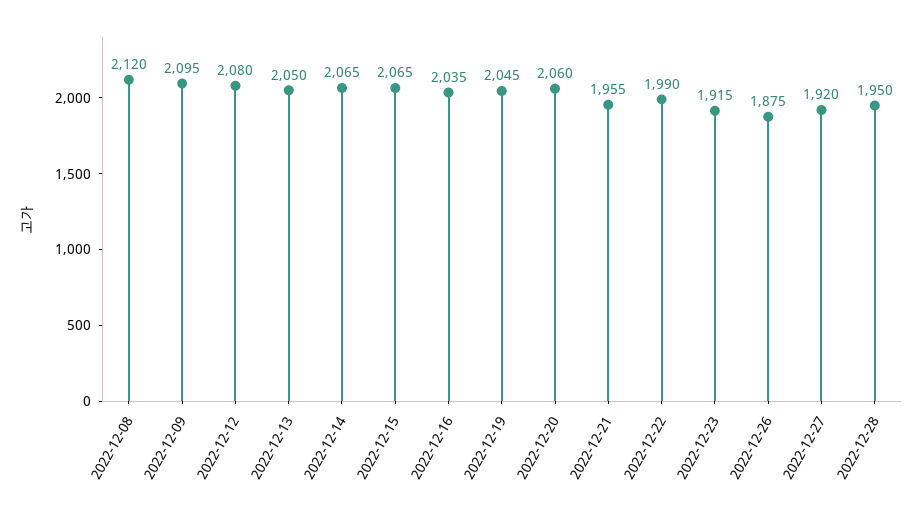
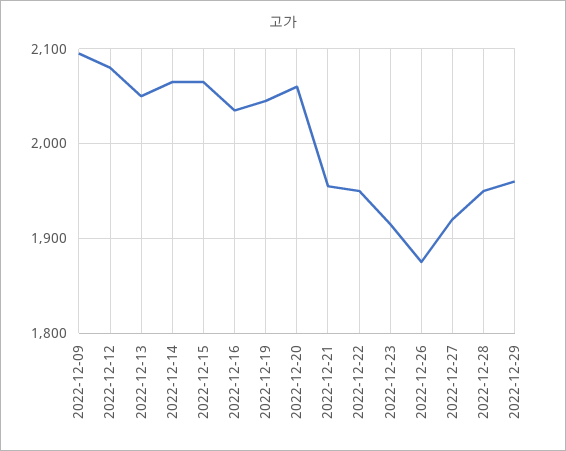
2022-12-08: 2120 -> none
2022-12-22: 1990 -> 1950
2022-12-29: none -> 1960

